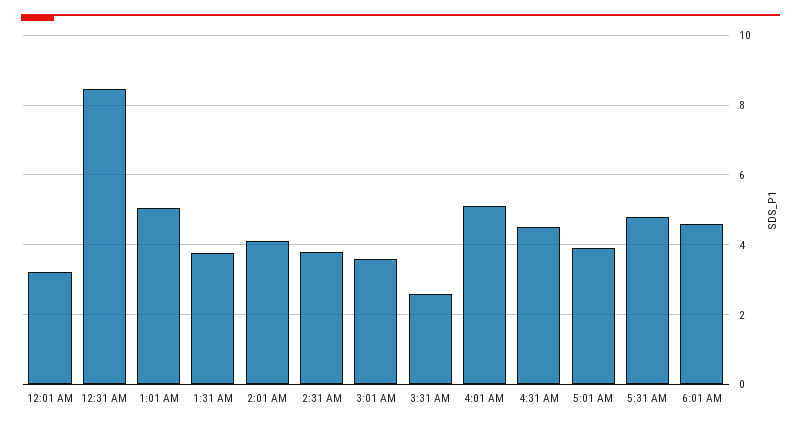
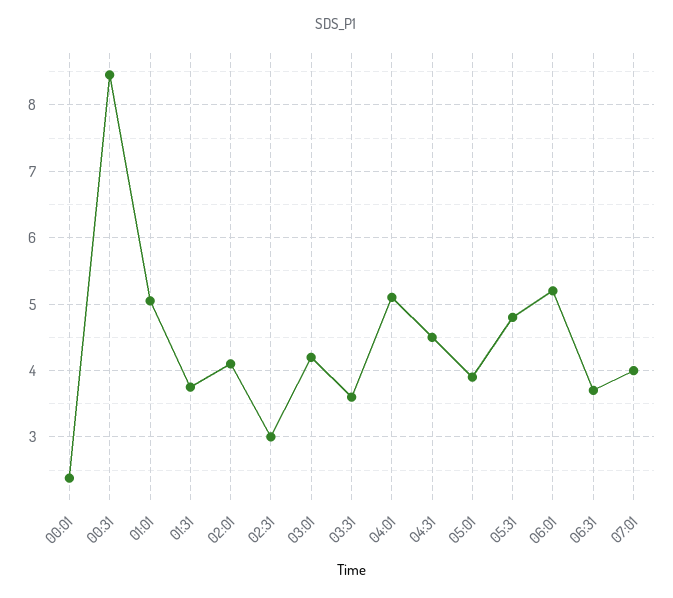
12:01 AM: 3.2 -> 2.4
2:31 AM: 3.8 -> 3
3:01 AM: 3.6 -> 4.2
3:31 AM: 2.6 -> 3.6
6:01 AM: 4.6 -> 5.2
06:31: none -> 3.7
07:01: none -> 4

